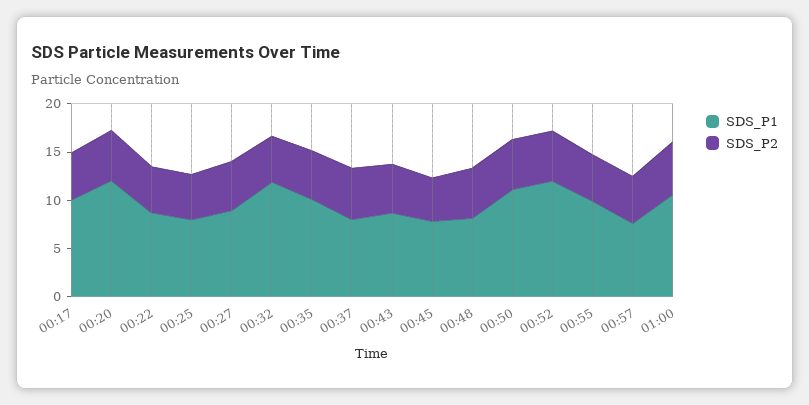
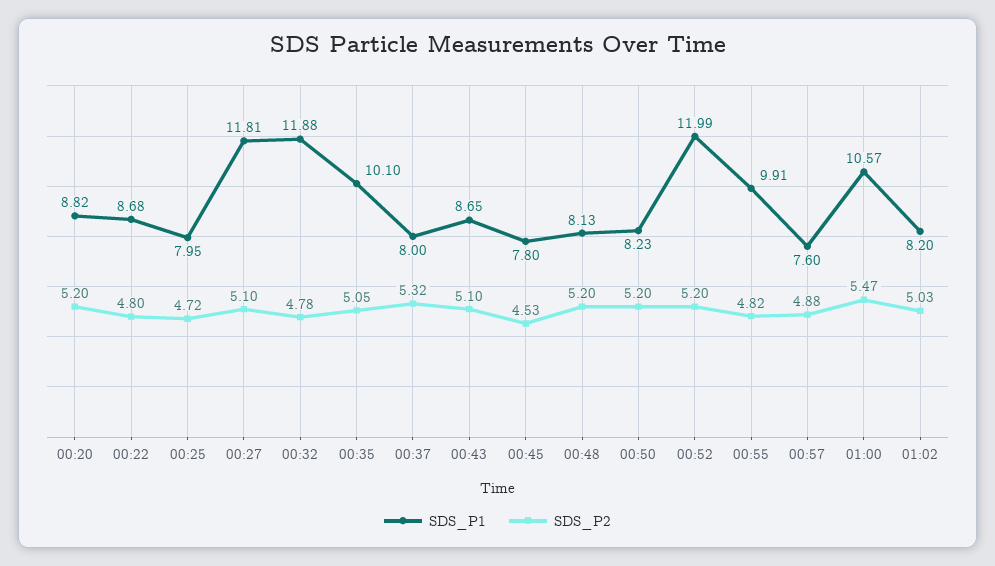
SDS_P1, 00:17: 10 -> none
SDS_P2, 00:17: 5 -> none
SDS_P1, 00:20: 12 -> 8.82
SDS_P1, 00:27: 9 -> 11.81
SDS_P1, 00:50: 11 -> 8.23
SDS_P1, 01:02: none -> 8.2
SDS_P2, 01:02: none -> 5.03

